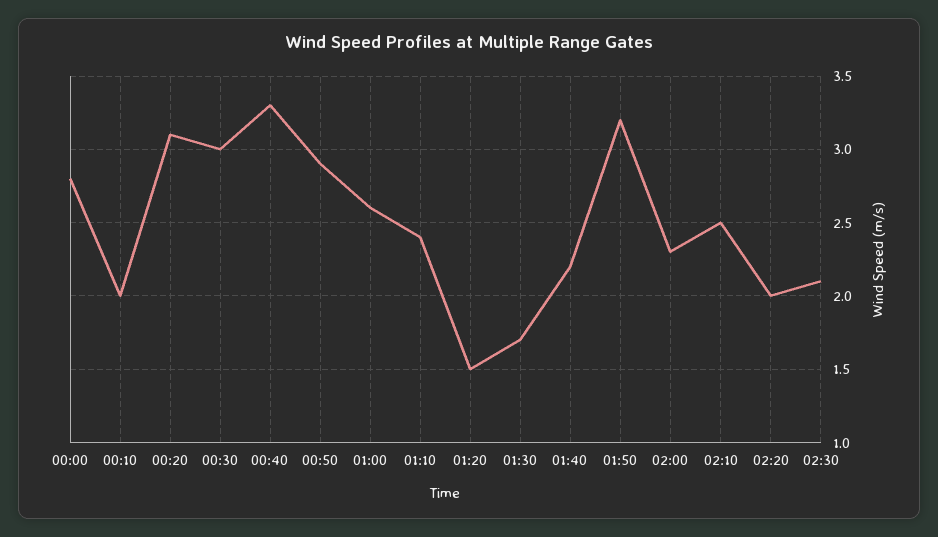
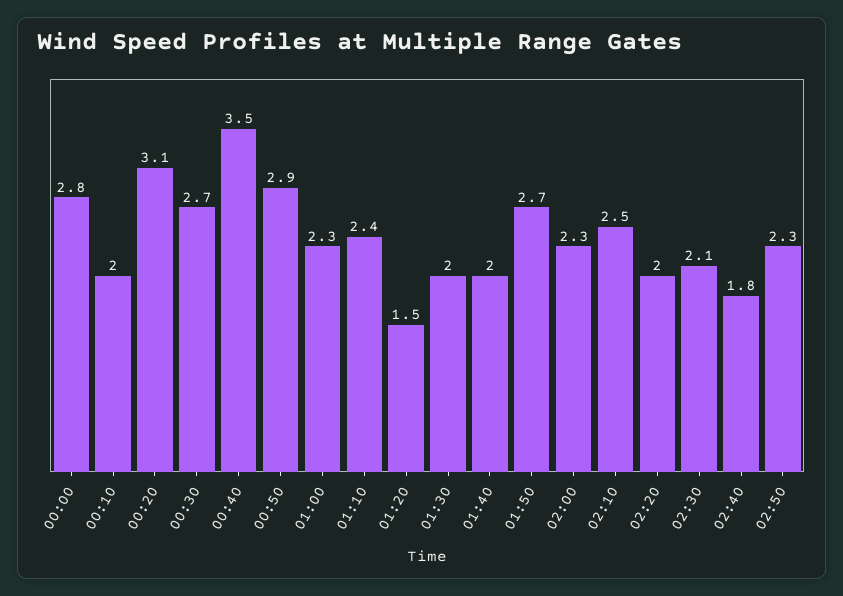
00:30: 3 -> 2.7
00:40: 3.3 -> 3.5
01:00: 2.6 -> 2.3
01:30: 1.7 -> 2
01:40: 2.2 -> 2
01:50: 3.2 -> 2.7
02:40: none -> 1.8
02:50: none -> 2.3

